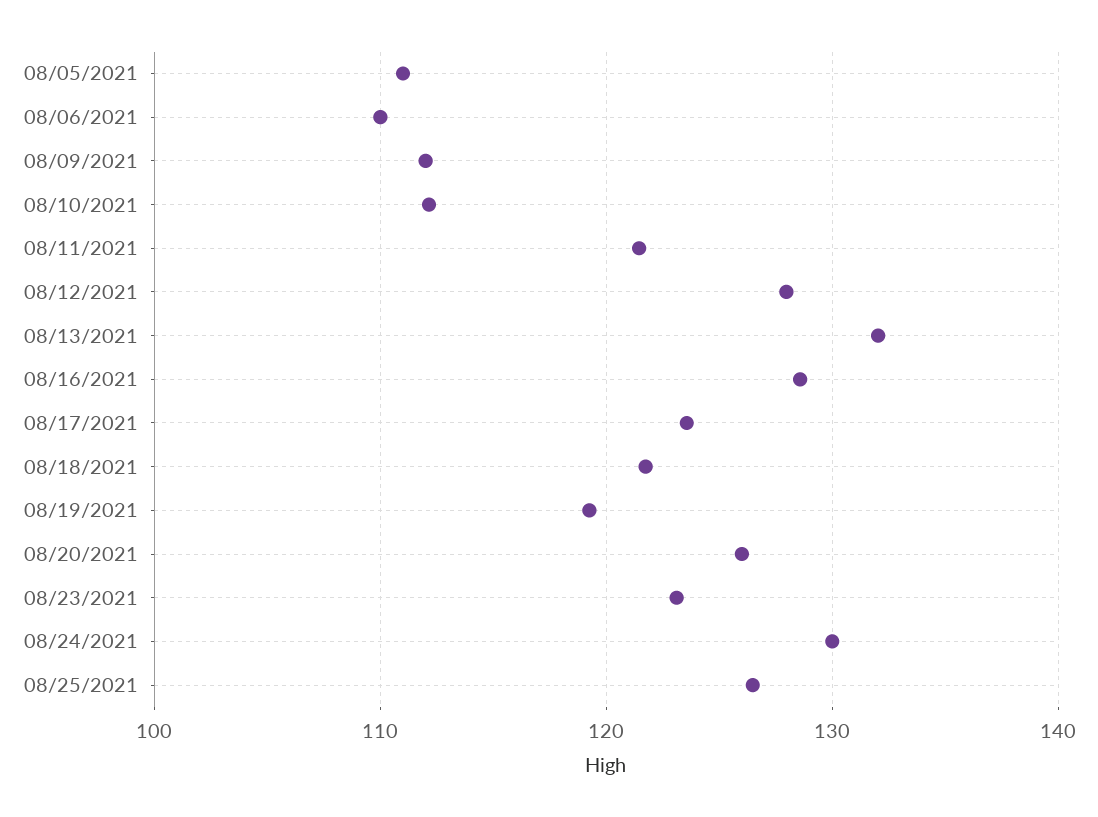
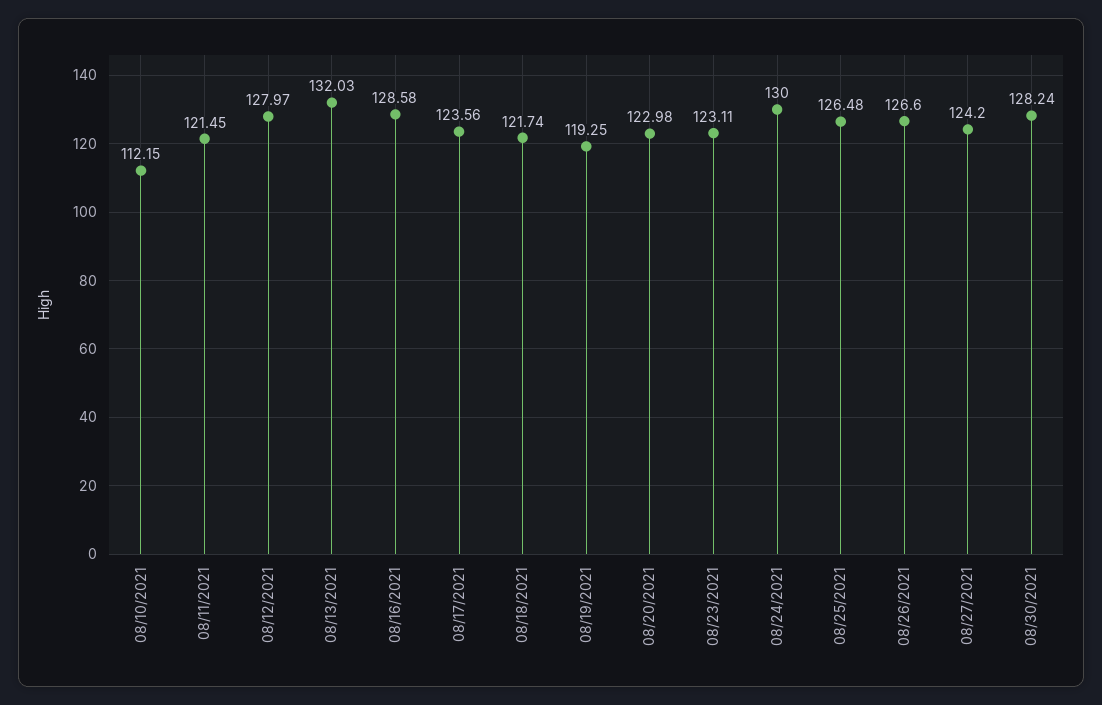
08/05/2021: 111 -> none
08/06/2021: 110 -> none
08/09/2021: 112 -> none
08/20/2021: 126 -> 122.98
08/26/2021: none -> 126.6
08/27/2021: none -> 124.2
08/30/2021: none -> 128.24

